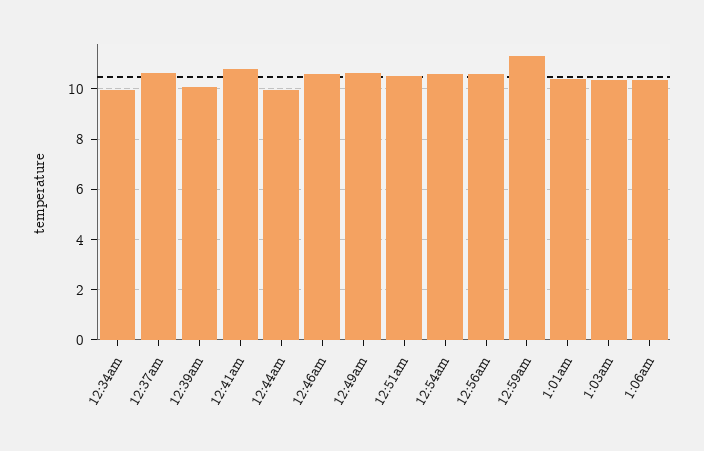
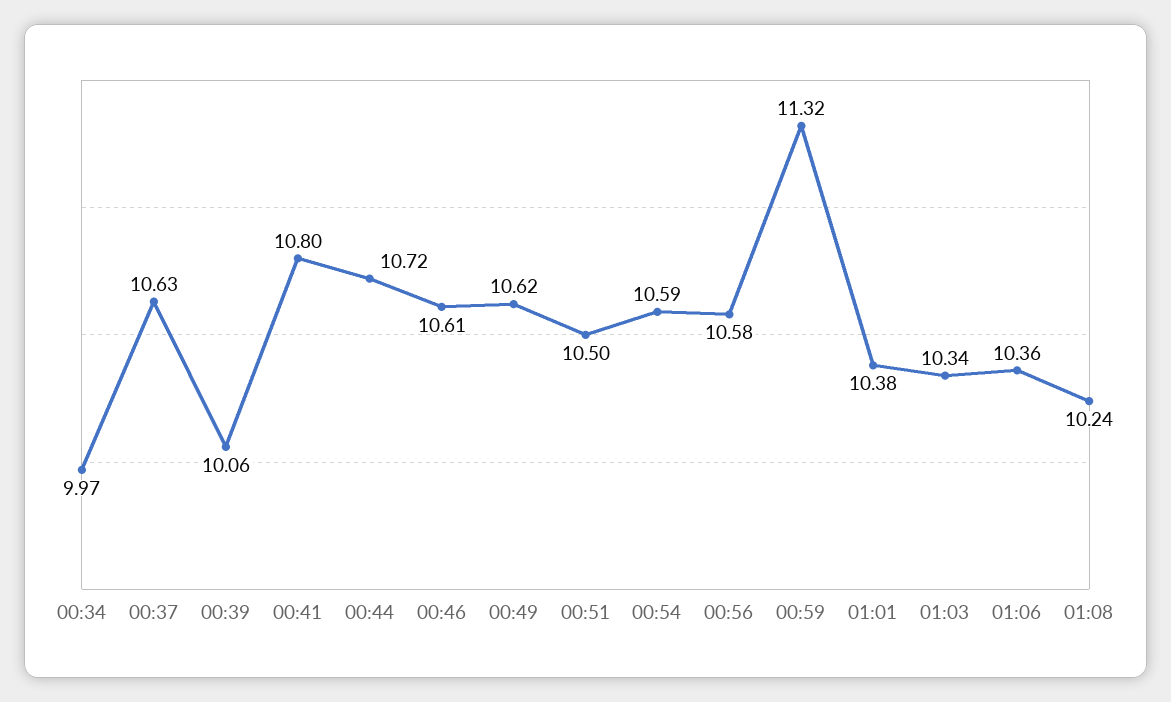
12:44am: 10 -> 10.72
01:08: none -> 10.24

